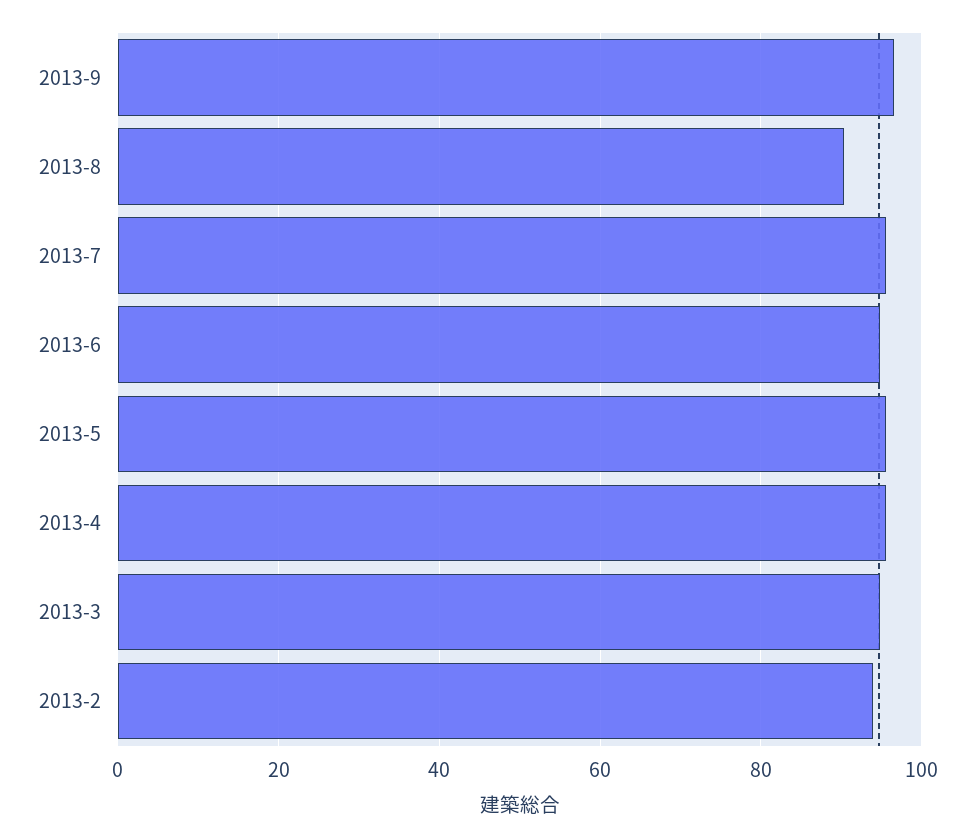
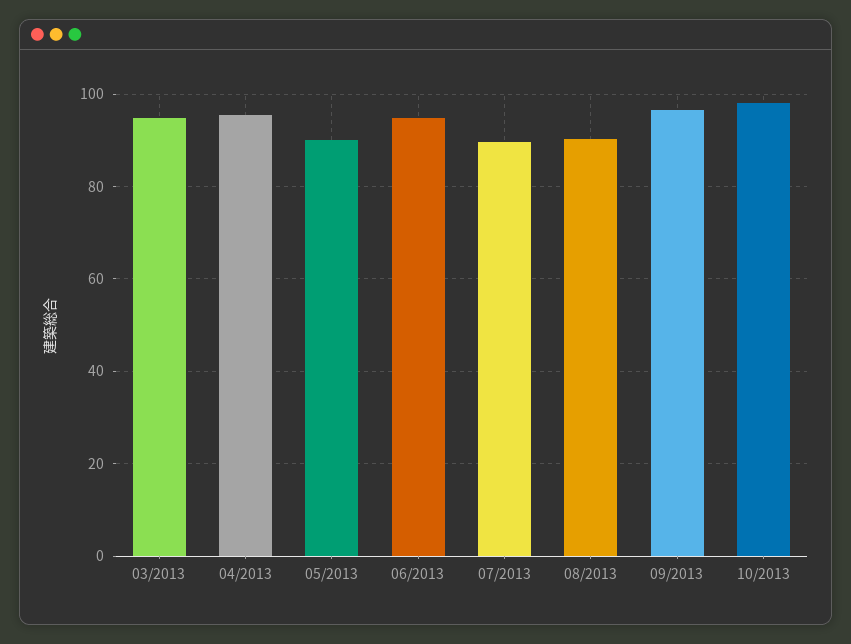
2013-7: 96 -> 90
2013-5: 96 -> 90
2013-2: 94 -> none
10/2013: none -> 98

